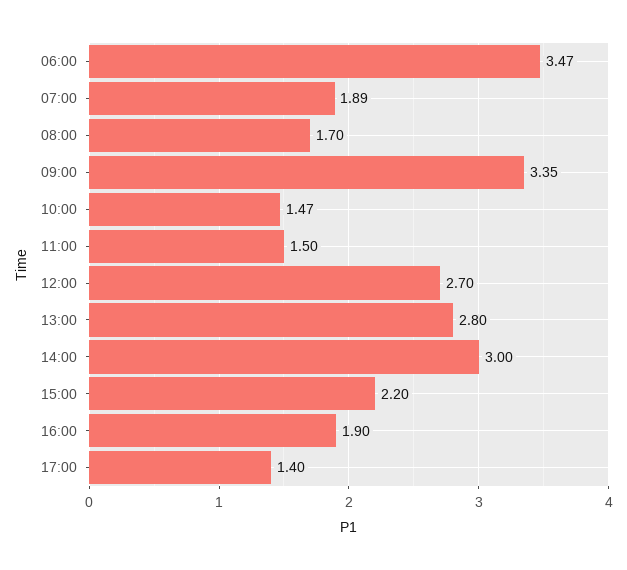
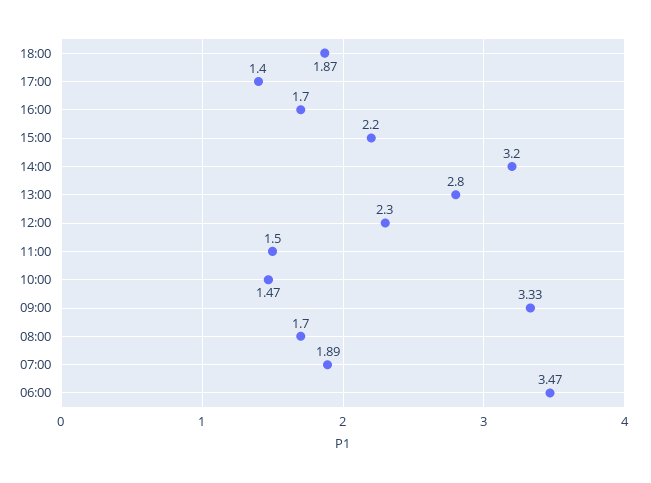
09:00: 3.35 -> 3.33
12:00: 2.7 -> 2.3
14:00: 3 -> 3.2
16:00: 1.9 -> 1.7
18:00: none -> 1.87

